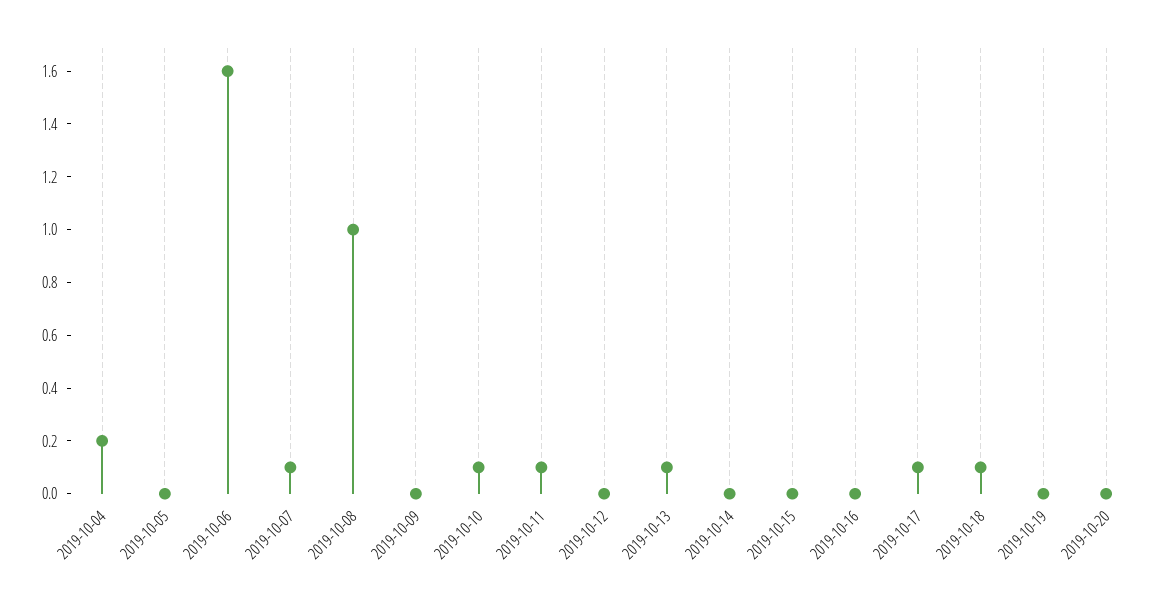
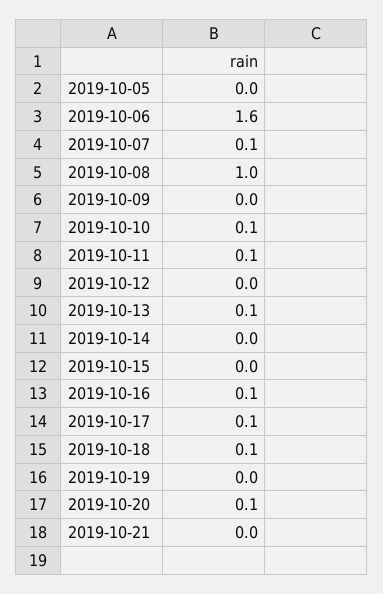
2019-10-04: 0.2 -> none
2019-10-16: 0 -> 0.1
2019-10-20: 0 -> 0.1
2019-10-21: none -> 0

